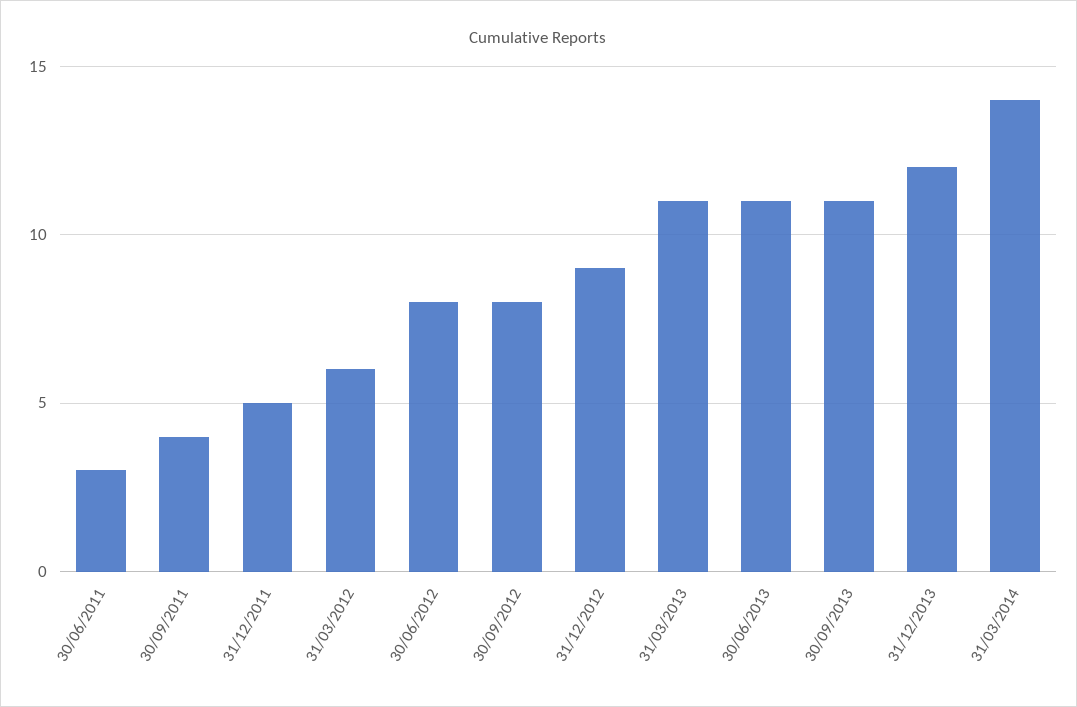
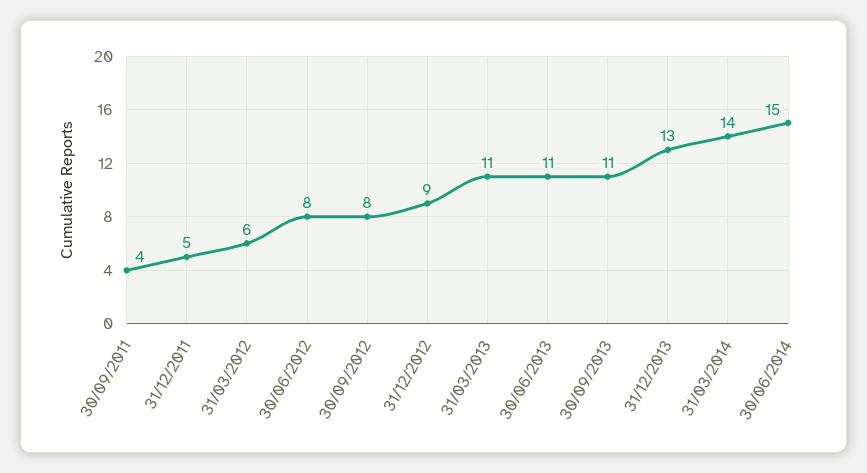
30/06/2011: 3 -> none
31/12/2013: 12 -> 13
30/06/2014: none -> 15

